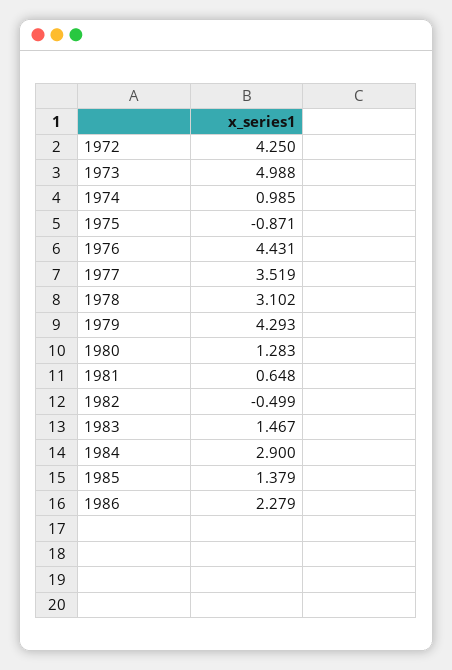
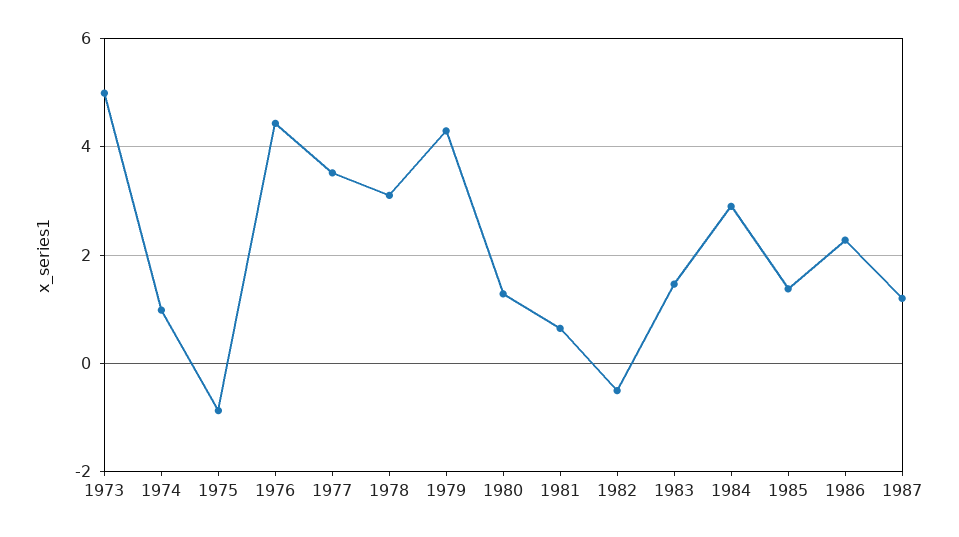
1972: 4.25 -> none
1987: none -> 1.2

